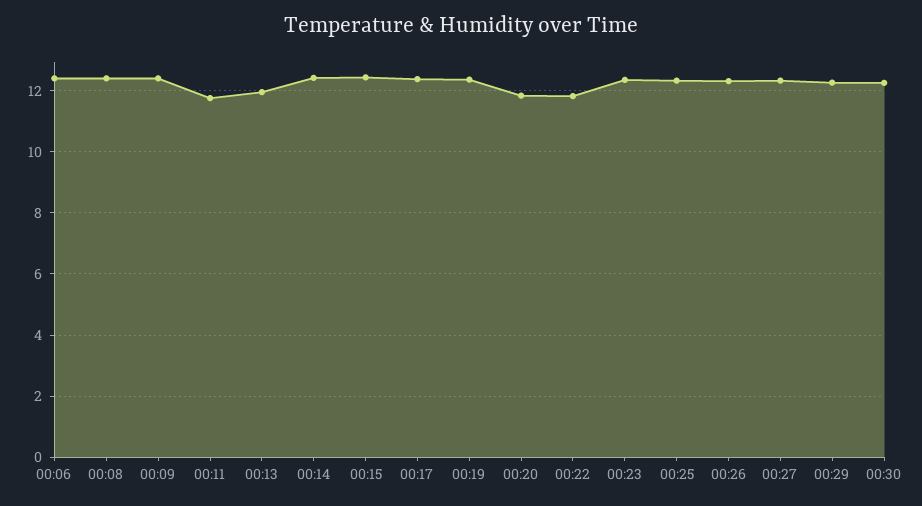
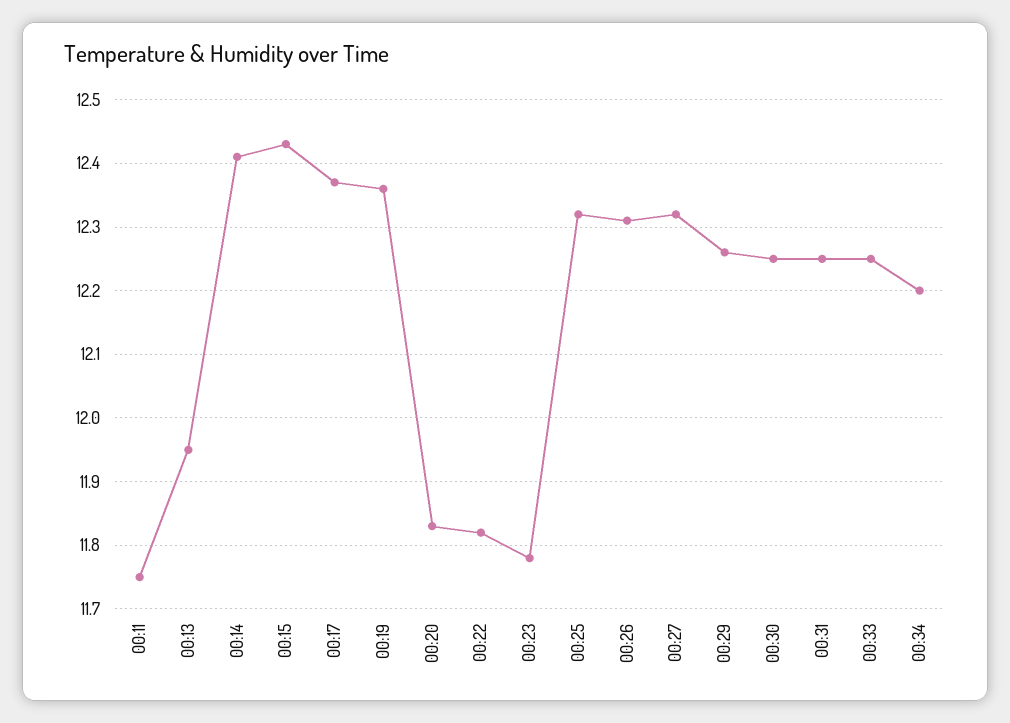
00:06: 12.4 -> none
00:08: 12.4 -> none
00:09: 12.4 -> none
00:23: 12.4 -> 11.78
00:31: none -> 12.25
00:33: none -> 12.25
00:34: none -> 12.2

